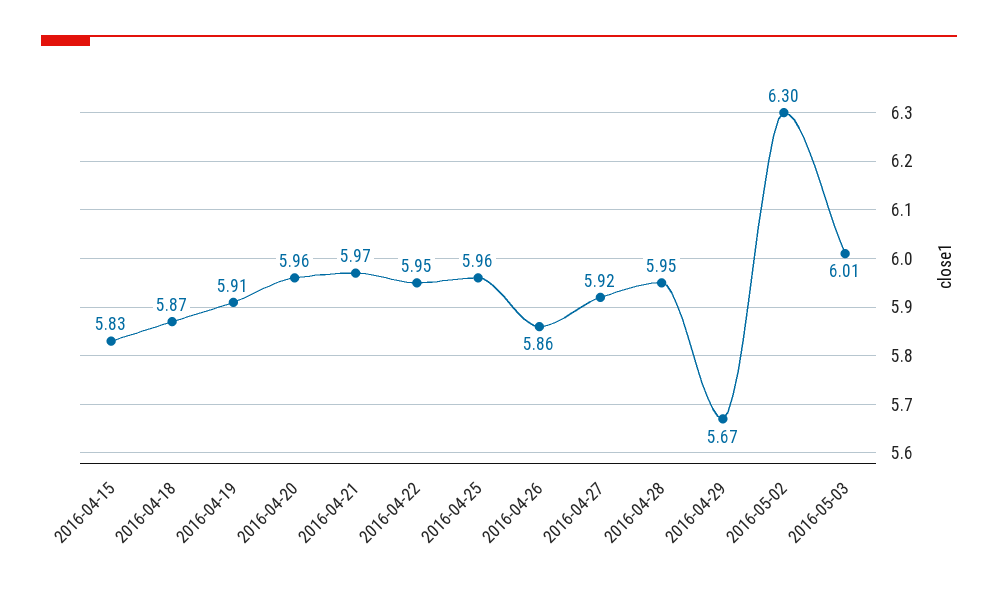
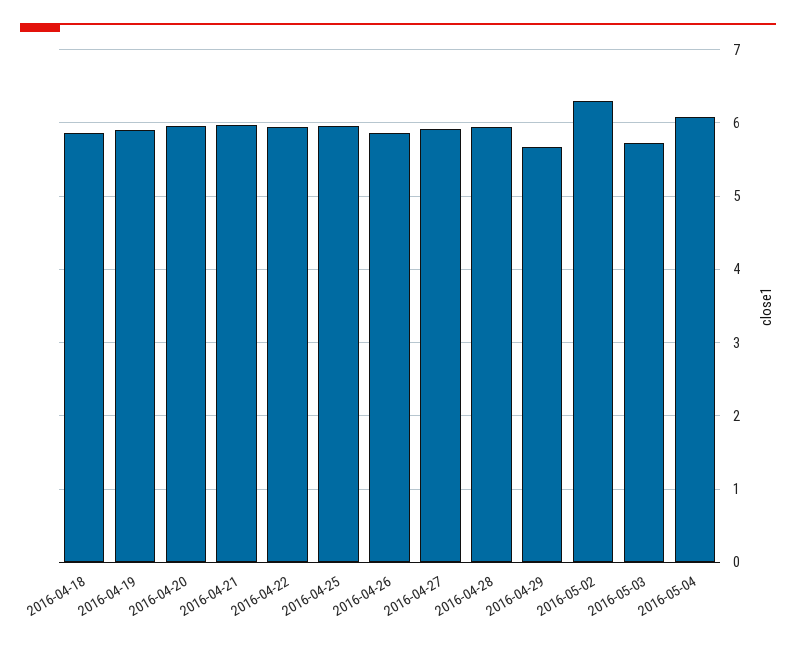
2016-04-15: 5.83 -> none
2016-05-03: 6.01 -> 5.7
2016-05-04: none -> 6.1

